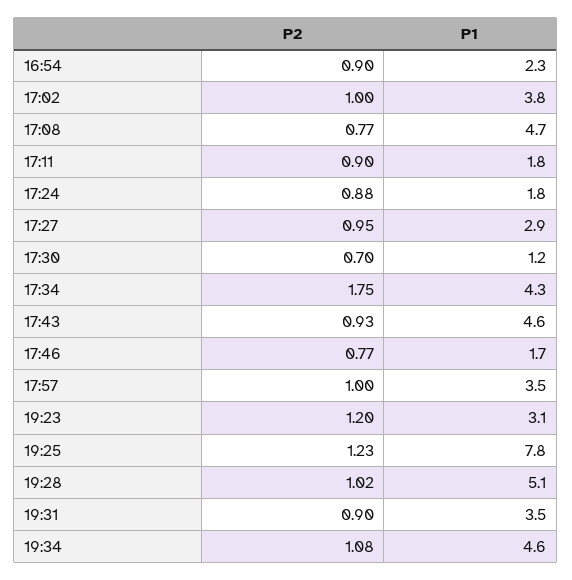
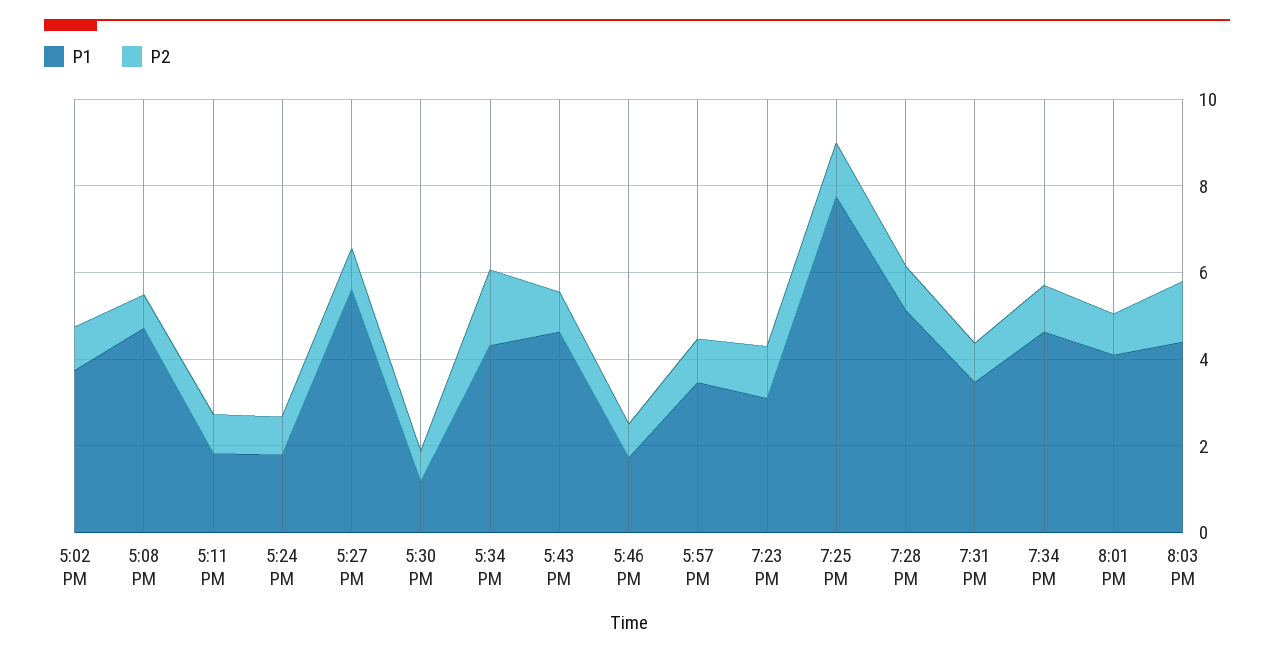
P2, 16:54: 0.9 -> none
P1, 16:54: 2.3 -> none
P1, 17:27: 2.9 -> 5.5
P1, 8:01 PM: none -> 4
P2, 8:01 PM: none -> 1
P1, 8:03 PM: none -> 4.5
P2, 8:03 PM: none -> 1.5

